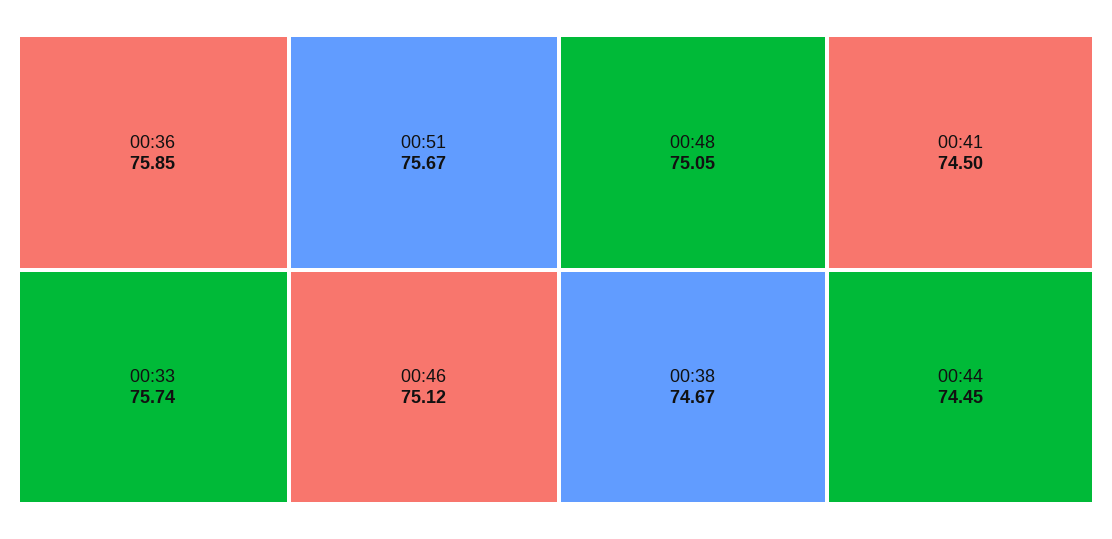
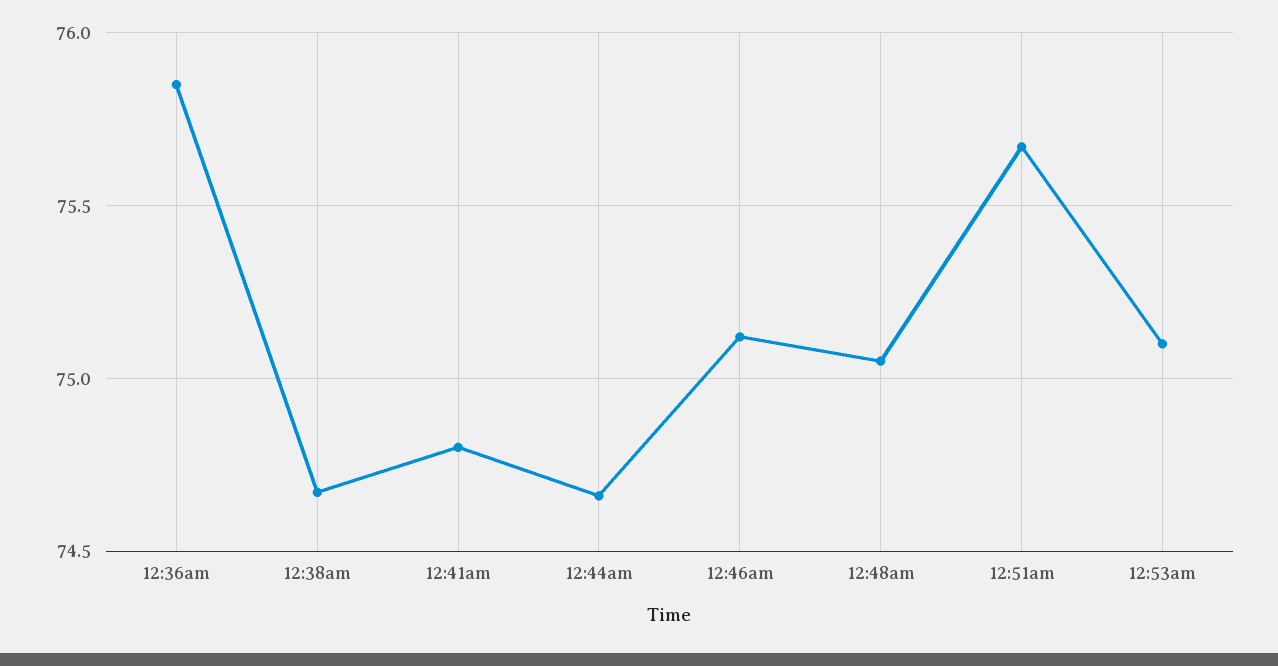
00:33: 75.74 -> none
00:41: 74.5 -> 74.8
00:44: 74.45 -> 74.65
12:53am: none -> 75.1

